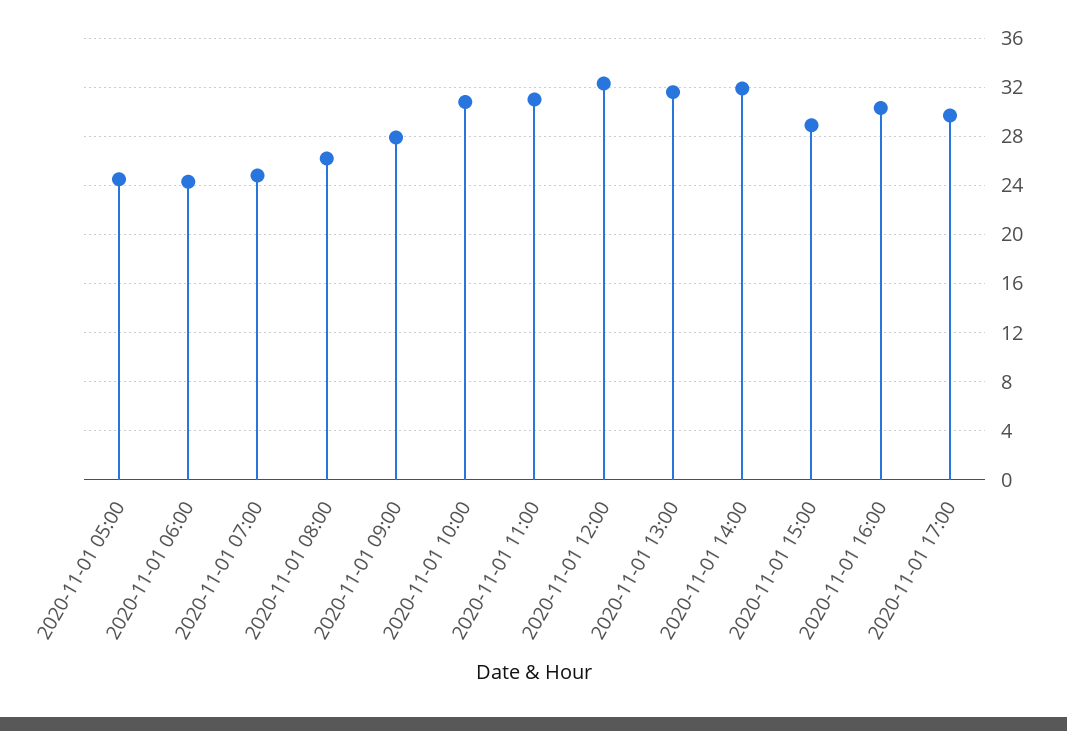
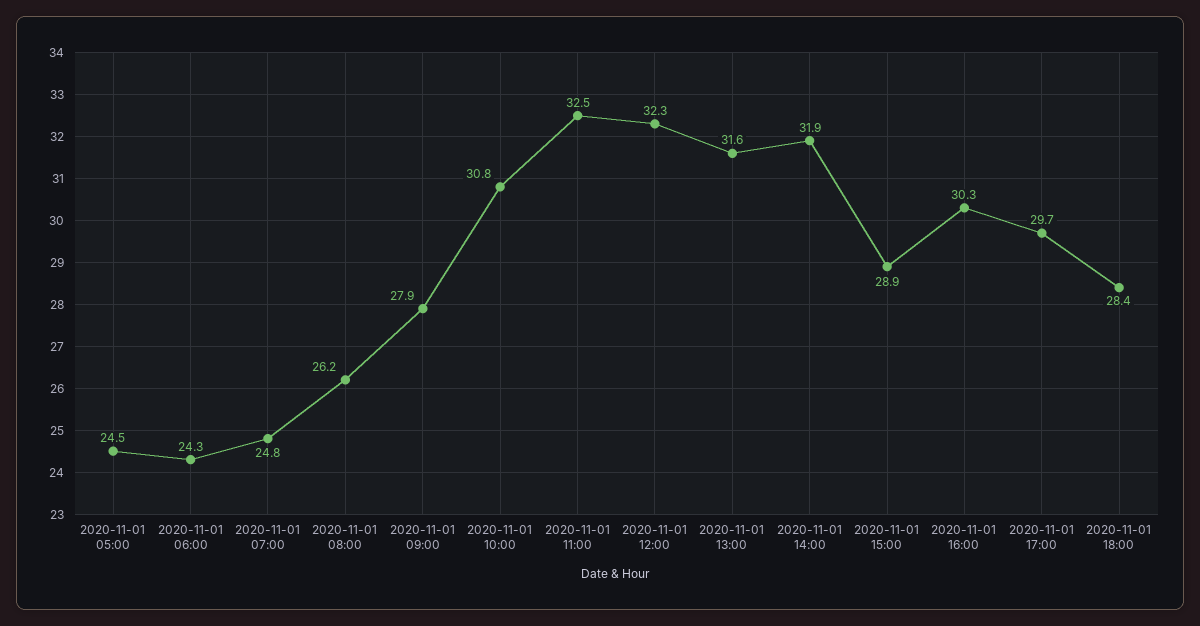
2020-11-01 11:00: 31 -> 32.5
2020-11-01 18:00: none -> 28.4

